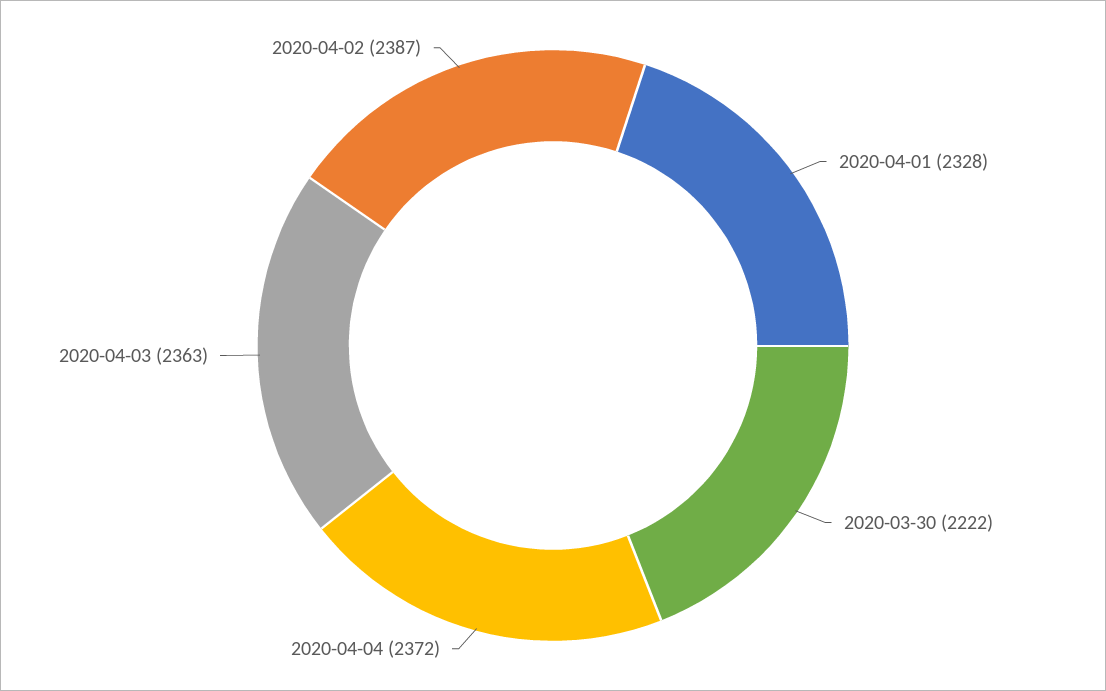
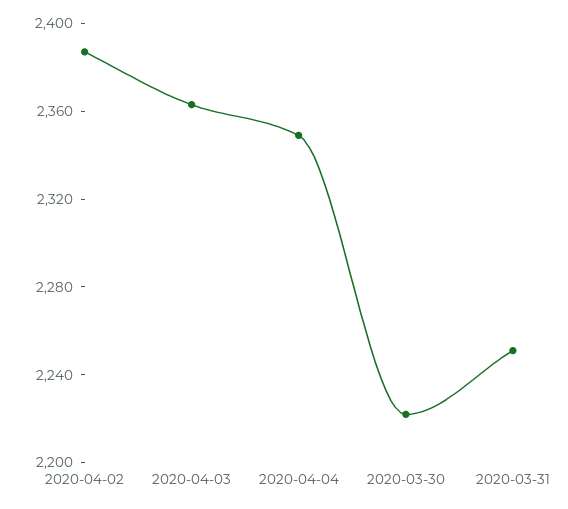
2020-04-01: 2328 -> none
2020-04-04: 2372 -> 2350
2020-03-31: none -> 2250

